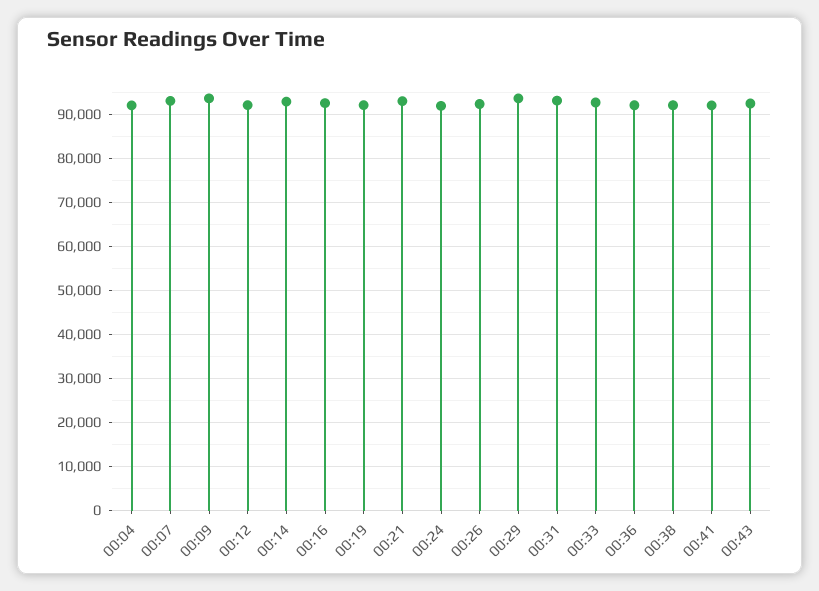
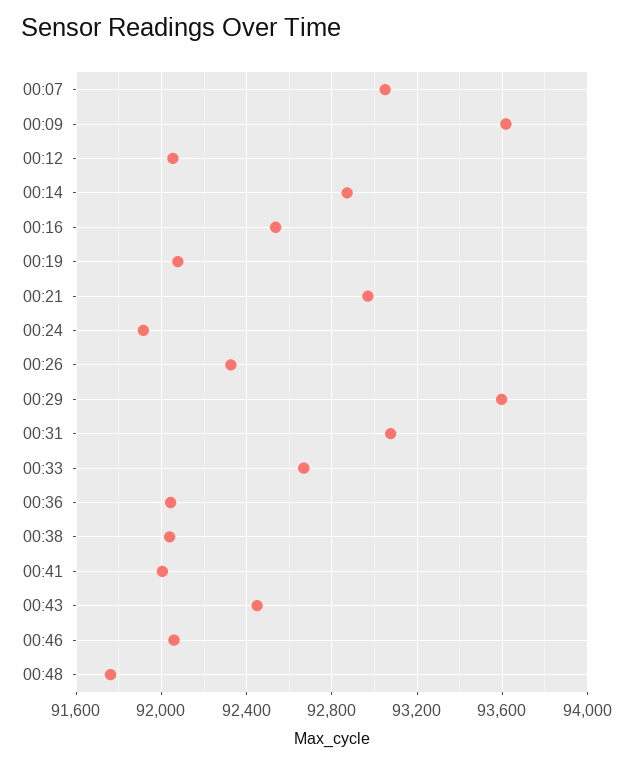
00:04: 92000 -> none
00:46: none -> 92050
00:48: none -> 91750

